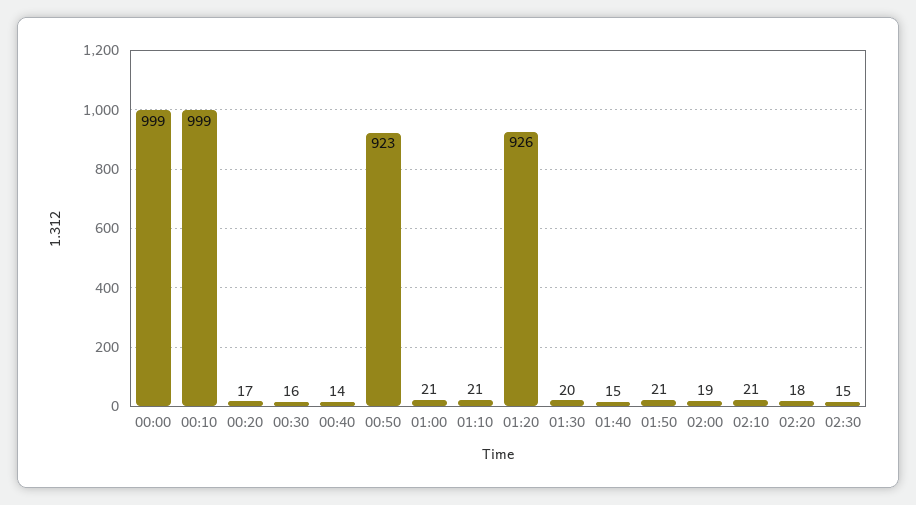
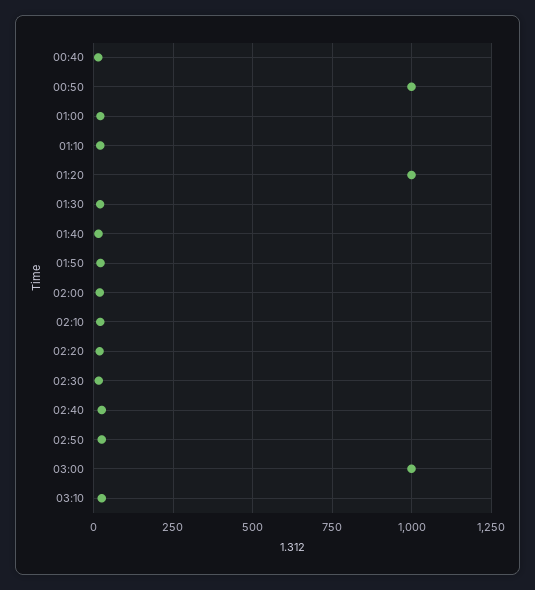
00:00: 999 -> none
00:10: 999 -> none
00:20: 17 -> none
00:30: 16 -> none
00:50: 923 -> 1000
01:20: 926 -> 1000
02:40: none -> 25
02:50: none -> 25
03:00: none -> 1000
03:10: none -> 25

